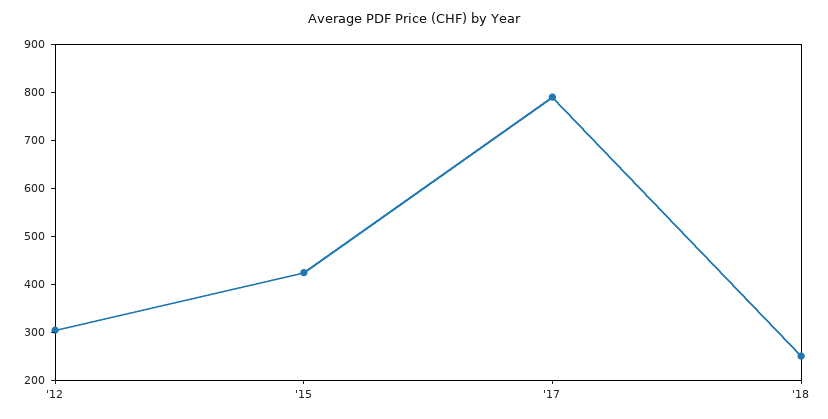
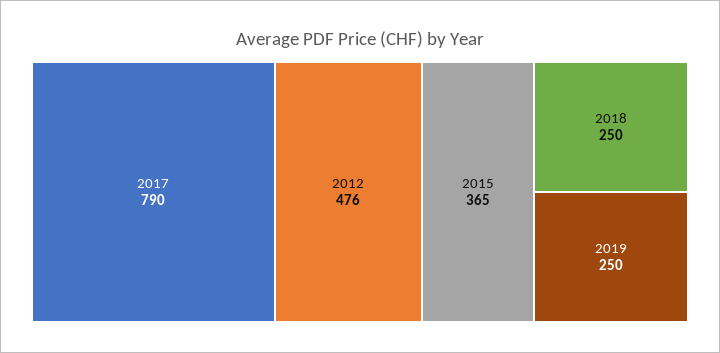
'12: 300 -> 476
'15: 420 -> 365
2019: none -> 250

